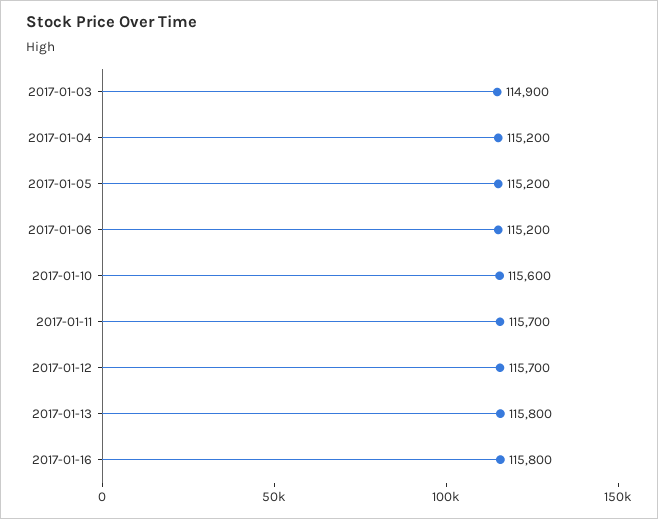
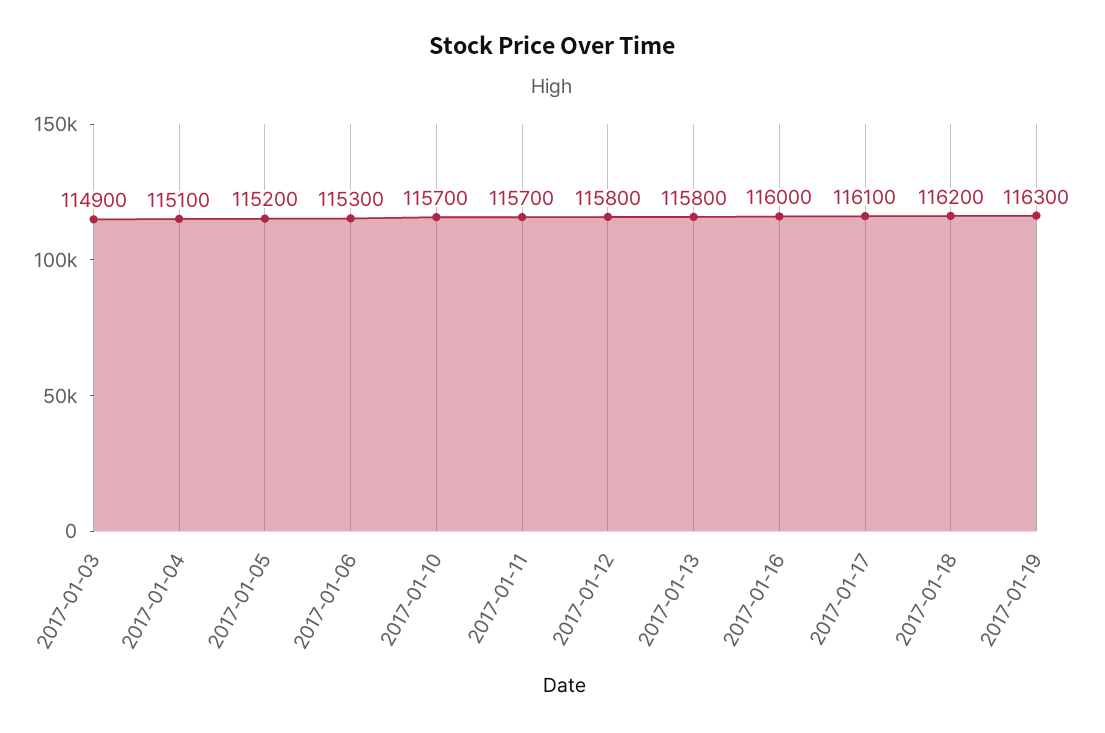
2017-01-04: 115200 -> 115100
2017-01-06: 115200 -> 115300
2017-01-10: 115600 -> 115700
2017-01-12: 115700 -> 115800
2017-01-16: 115800 -> 116000
2017-01-17: none -> 116100
2017-01-18: none -> 116200
2017-01-19: none -> 116300

